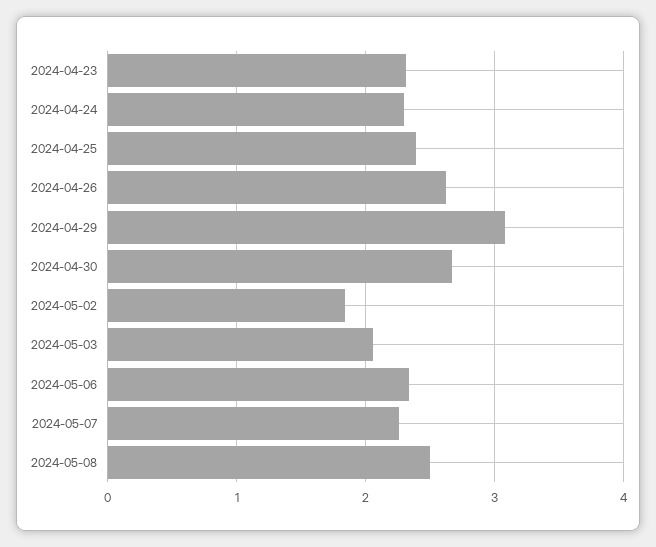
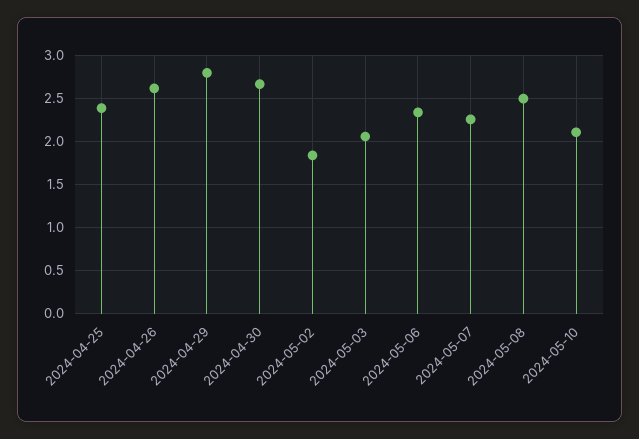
2024-04-23: 2.3 -> none
2024-04-24: 2.3 -> none
2024-04-29: 3.1 -> 2.8
2024-05-10: none -> 2.1

